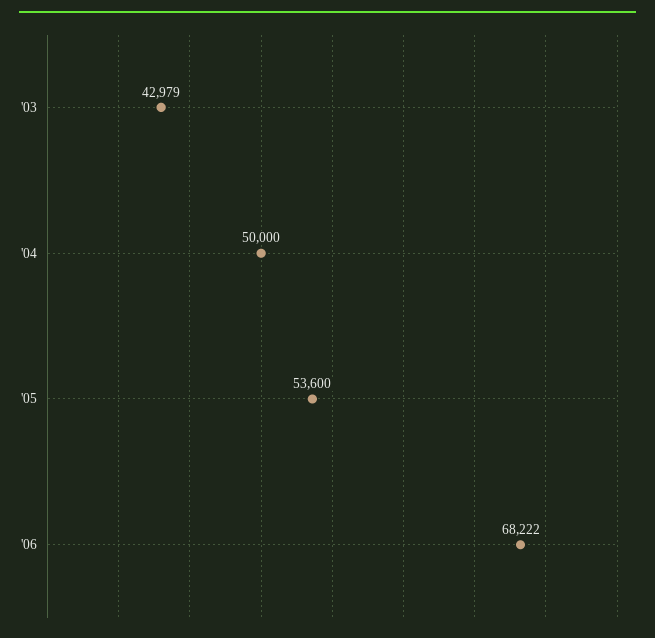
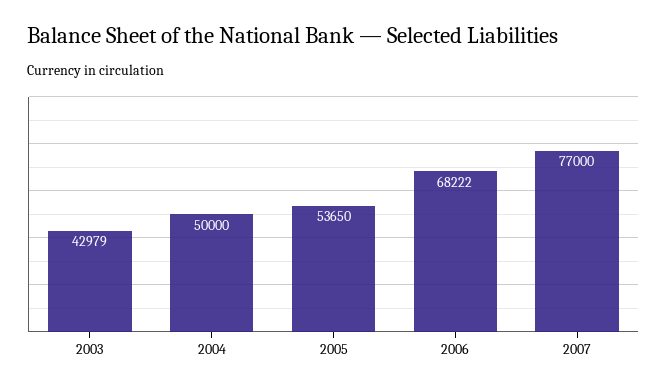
'05: 53600 -> 53650
2007: none -> 77000

